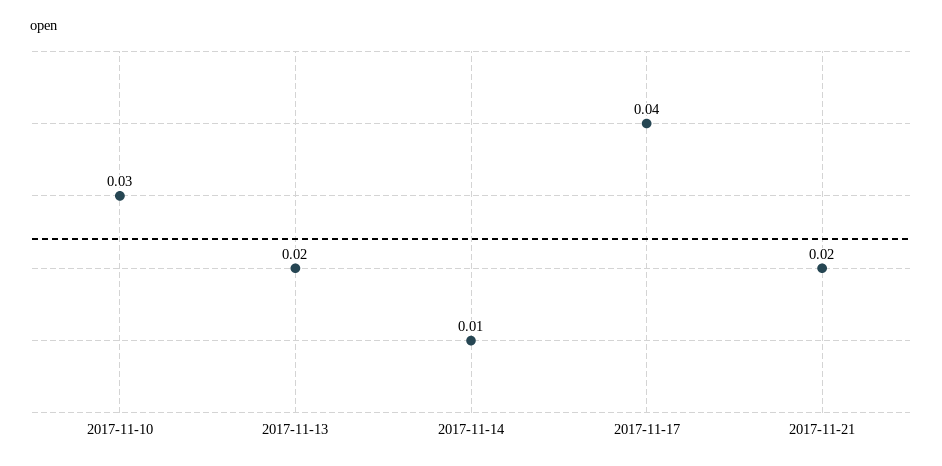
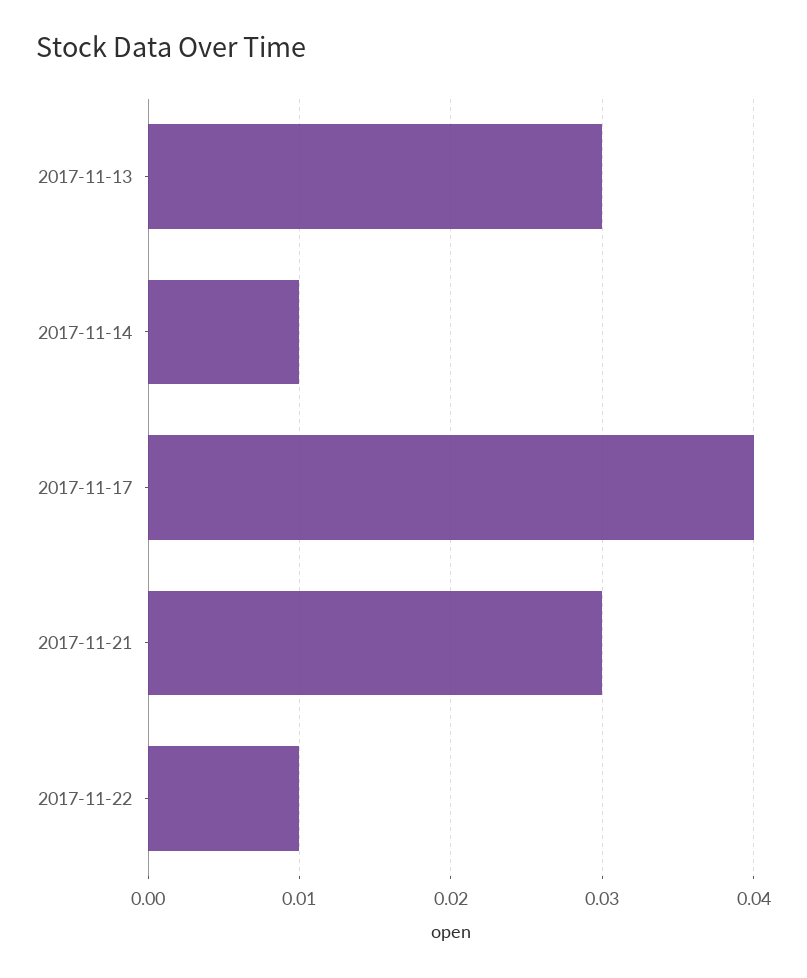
2017-11-10: 0.03 -> none
2017-11-13: 0.02 -> 0.03
2017-11-21: 0.02 -> 0.03
2017-11-22: none -> 0.01

